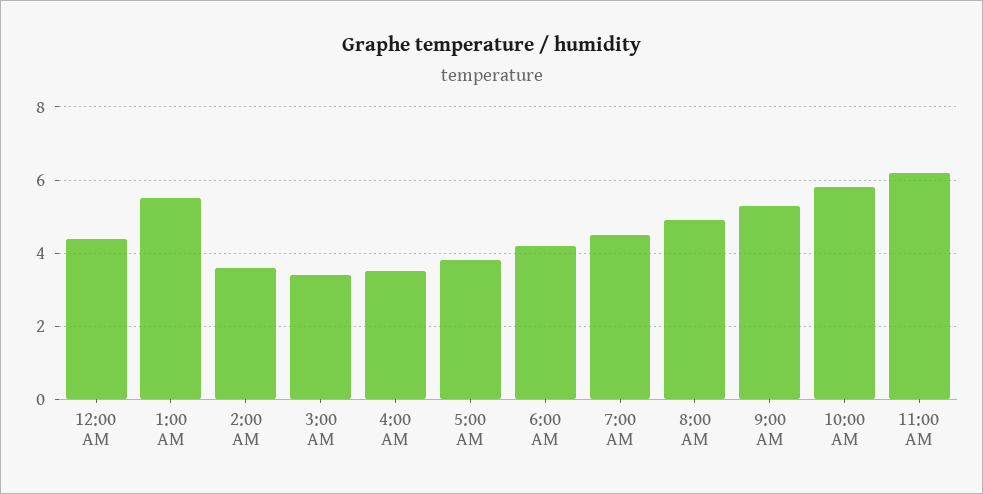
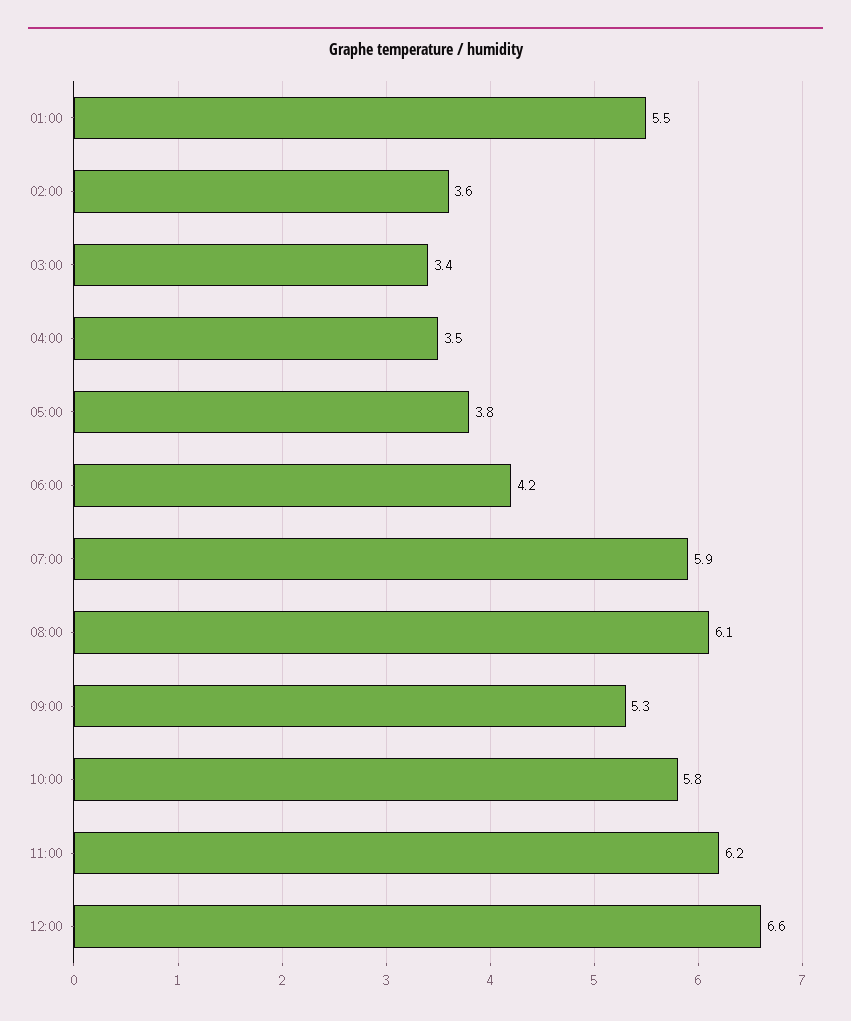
12:00 AM: 4.5 -> none
7:00 AM: 4.5 -> 5.9
8:00 AM: 5 -> 6.1
12:00: none -> 6.6

